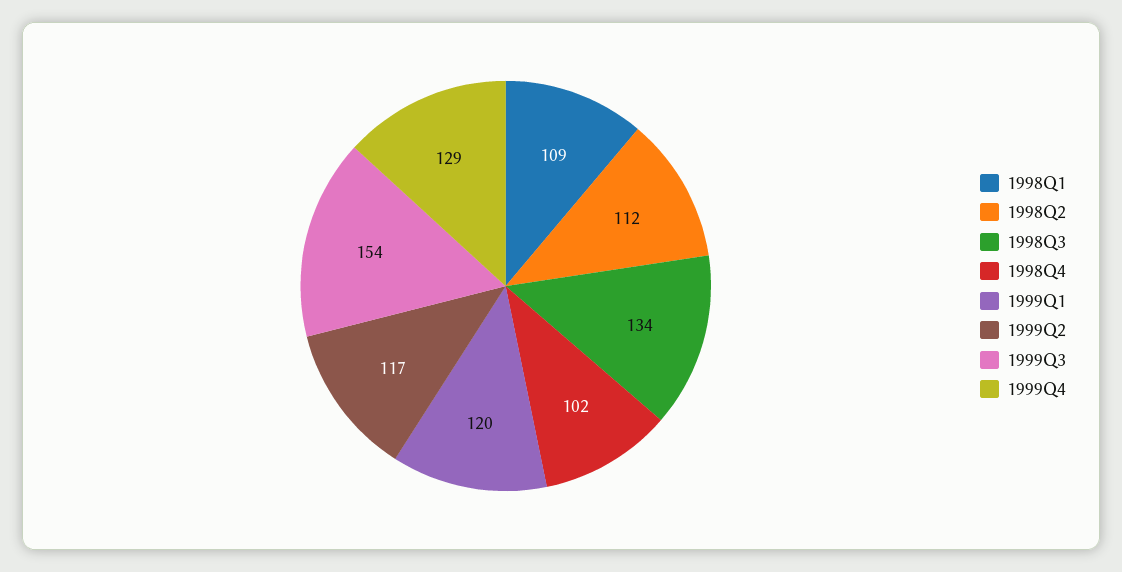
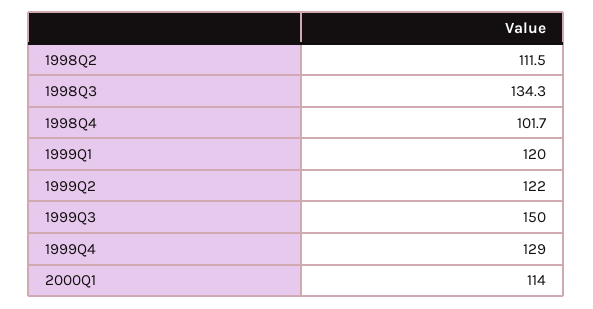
1998Q1: 109 -> none
1999Q2: 117 -> 122
1999Q3: 154 -> 150
2000Q1: none -> 114

